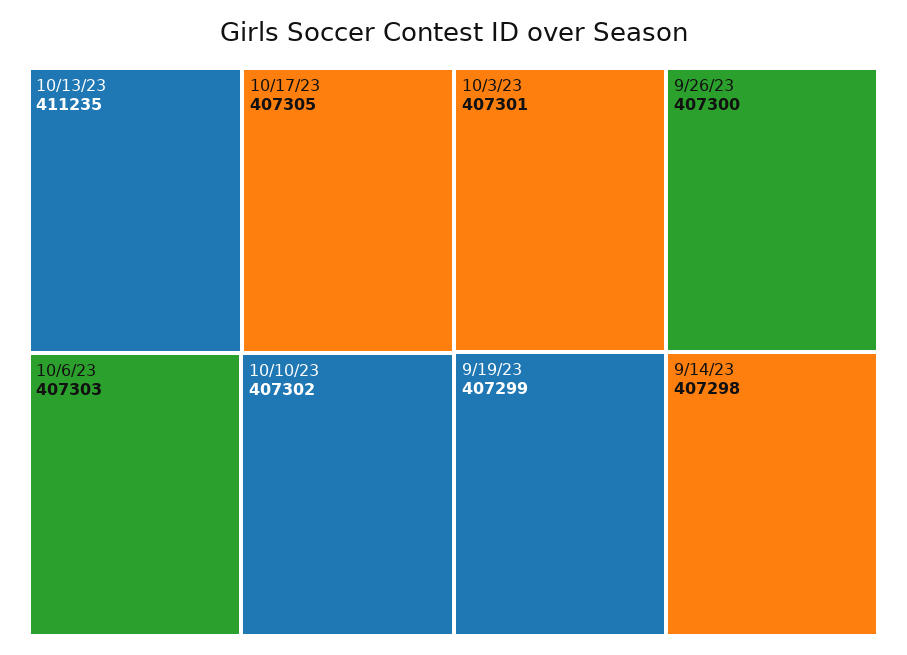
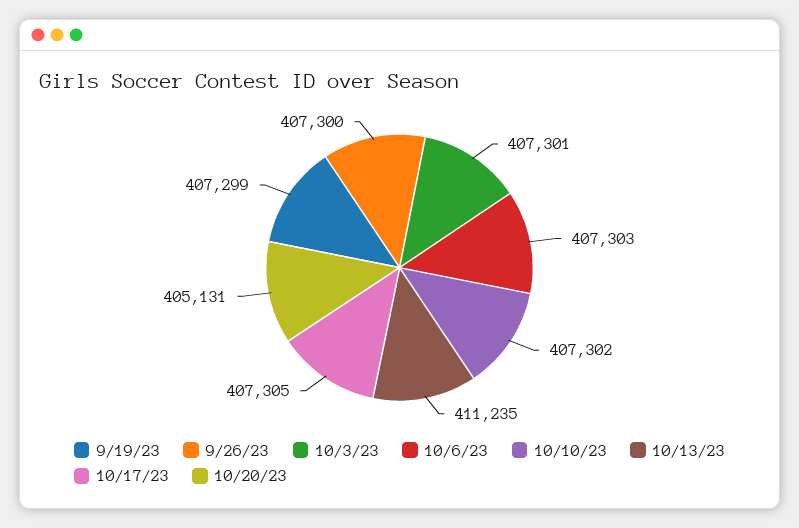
9/14/23: 407298 -> none
10/20/23: none -> 405131

